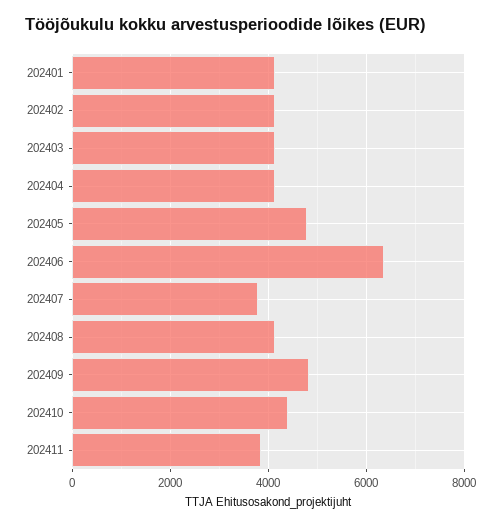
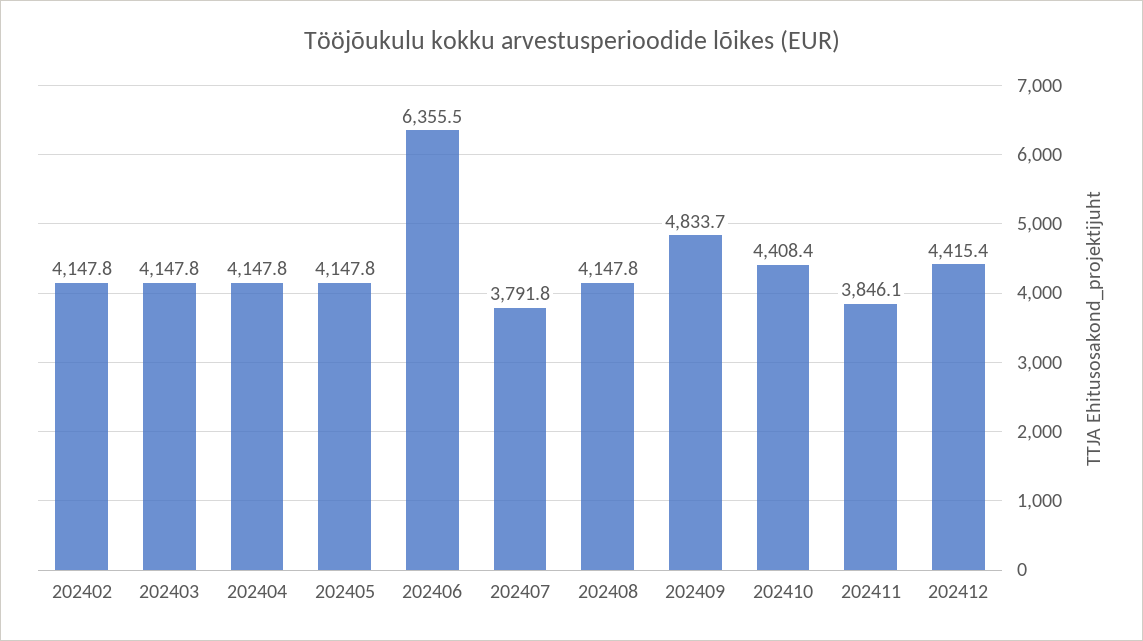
202401: 4200 -> none
202405: 4800 -> 4147.8
202412: none -> 4415.4

